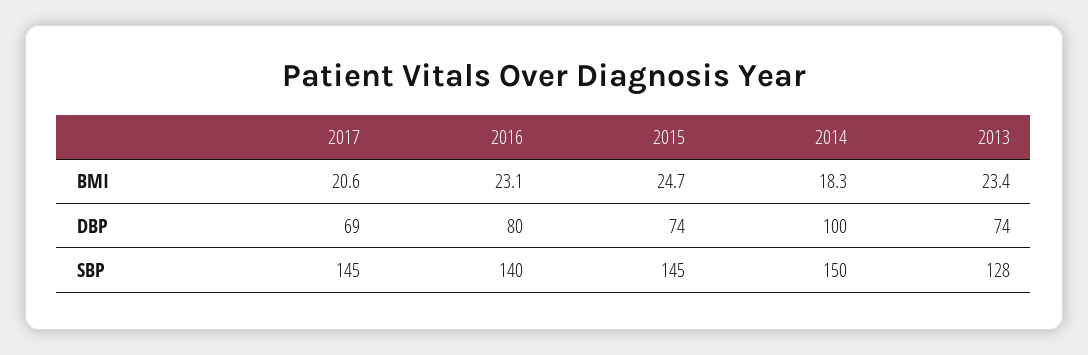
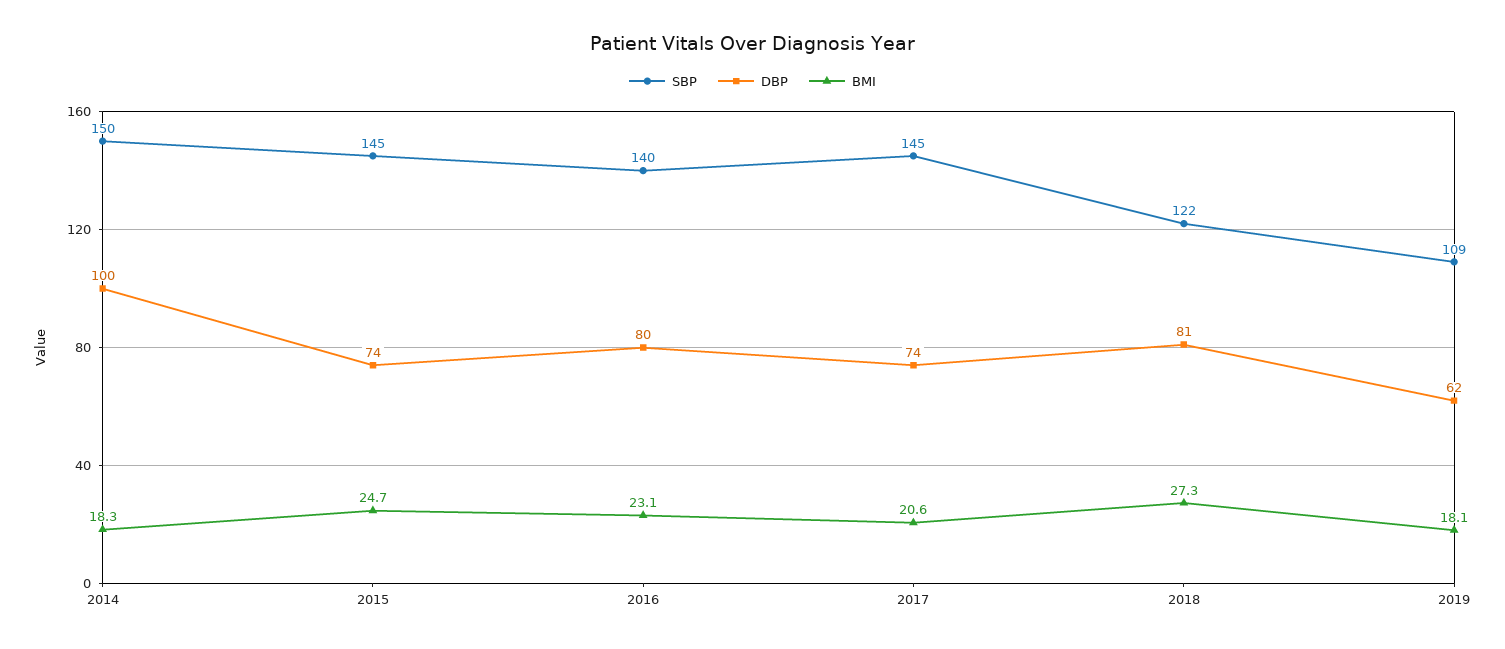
BMI, 2013: 23.4 -> none
DBP, 2017: 69 -> 74
DBP, 2013: 74 -> none
SBP, 2013: 128 -> none
SBP, 2018: none -> 122
DBP, 2018: none -> 81
BMI, 2018: none -> 27.3
SBP, 2019: none -> 109
DBP, 2019: none -> 62
BMI, 2019: none -> 18.1

